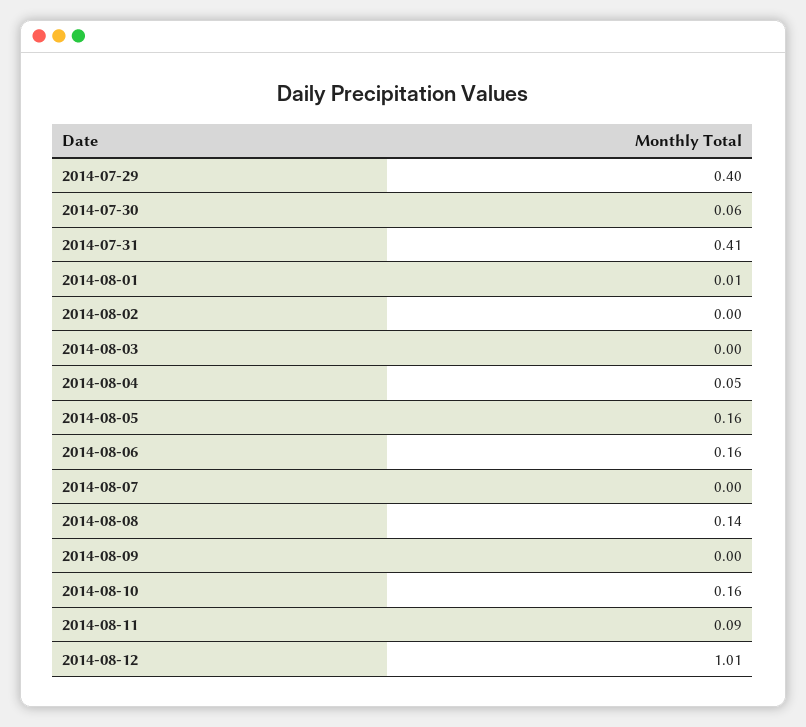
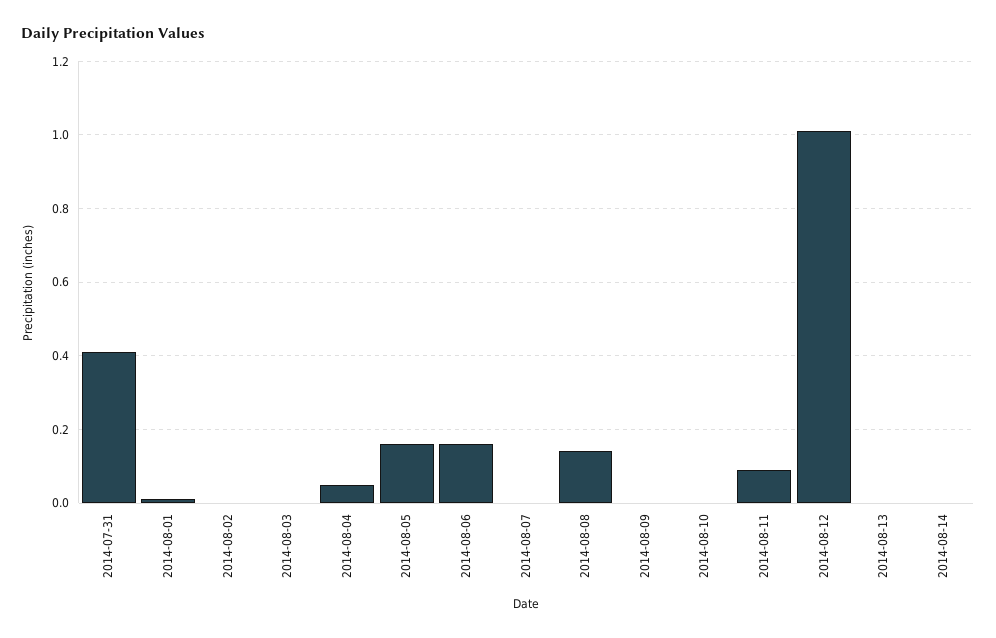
2014-07-29: 0.4 -> none
2014-07-30: 0.06 -> none
2014-08-10: 0.16 -> 0
2014-08-13: none -> 0
2014-08-14: none -> 0

